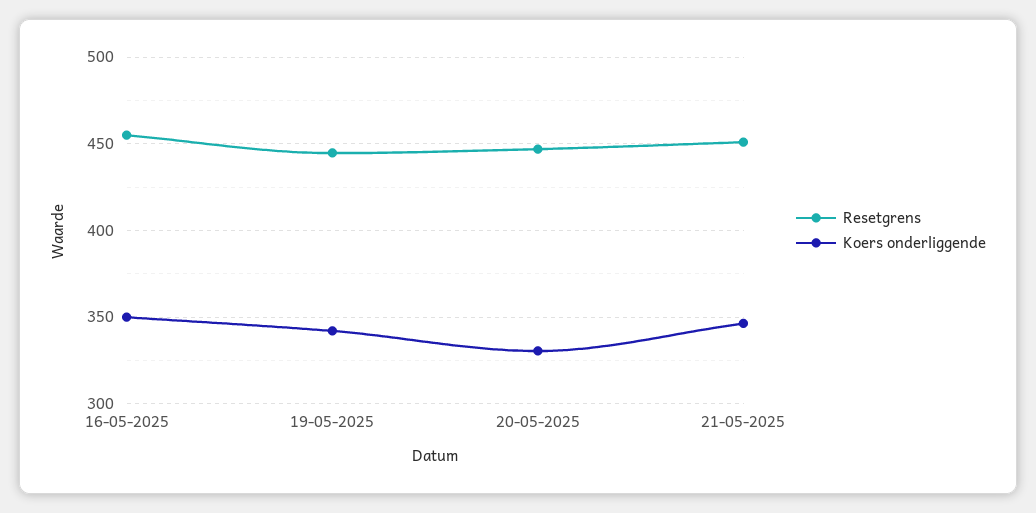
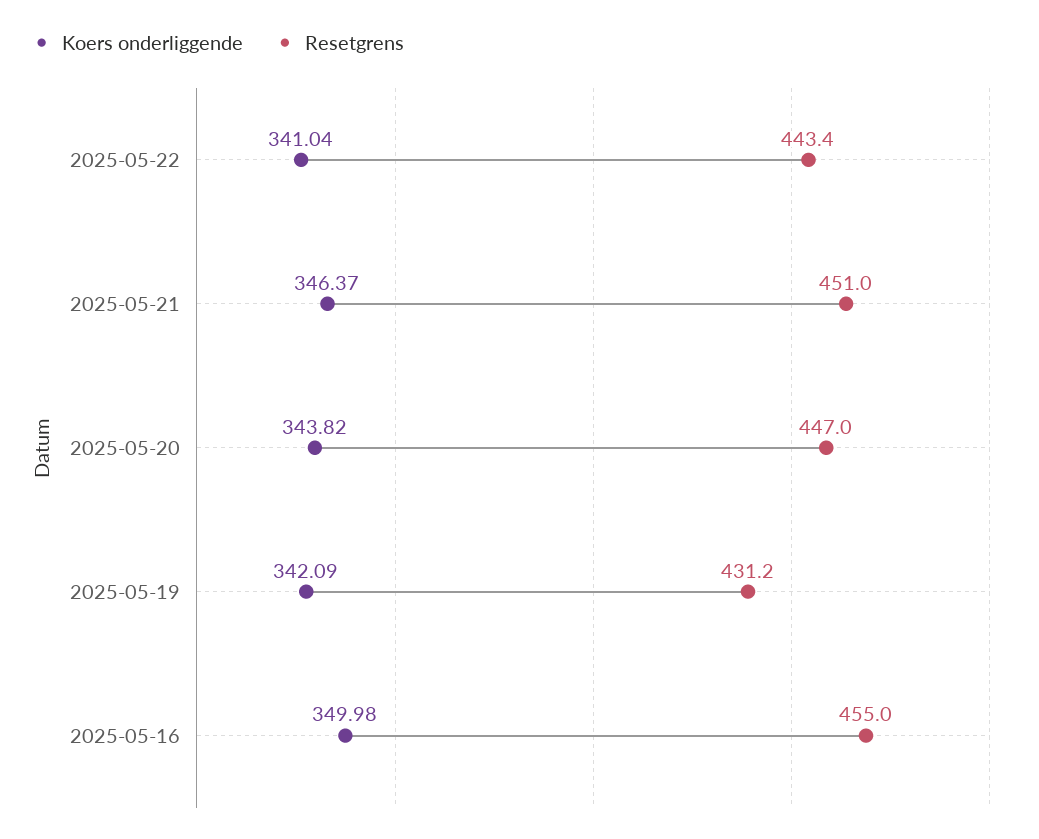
Resetgrens, 19-05-2025: 445 -> 431.2
Koers onderliggende, 20-05-2025: 330 -> 343.82
Koers onderliggende, 2025-05-22: none -> 341.04
Resetgrens, 2025-05-22: none -> 443.4

